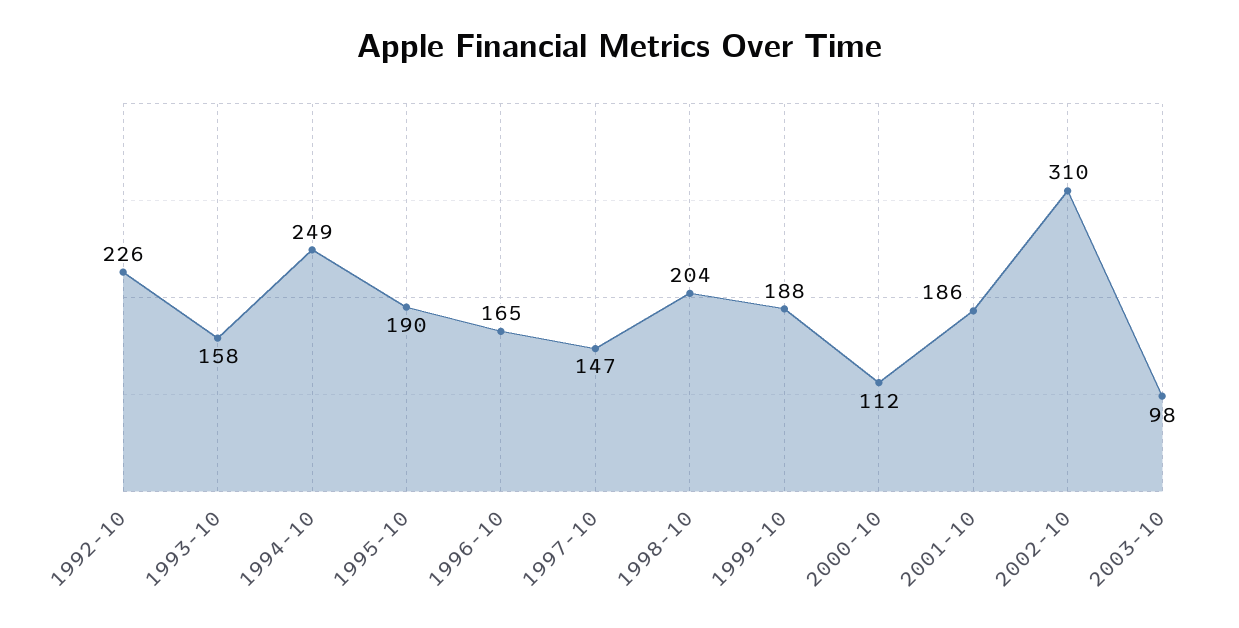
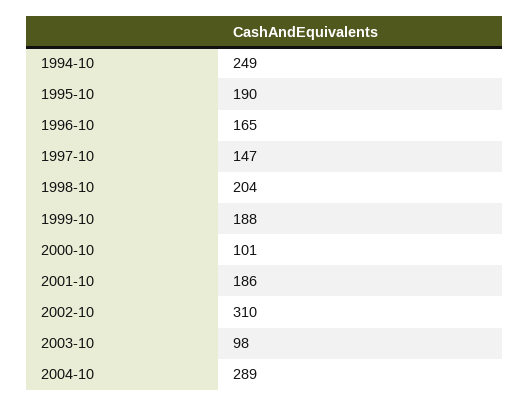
1992-10: 226 -> none
1993-10: 158 -> none
2000-10: 112 -> 101
2004-10: none -> 289

